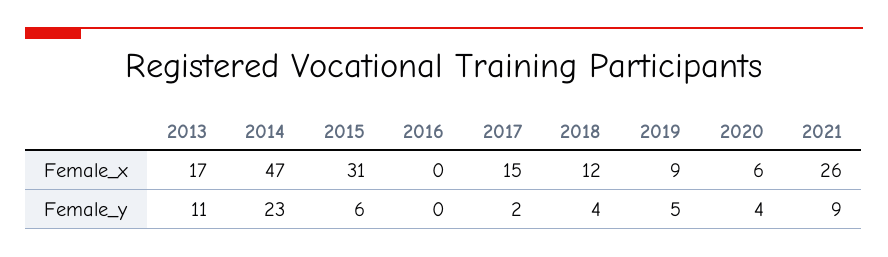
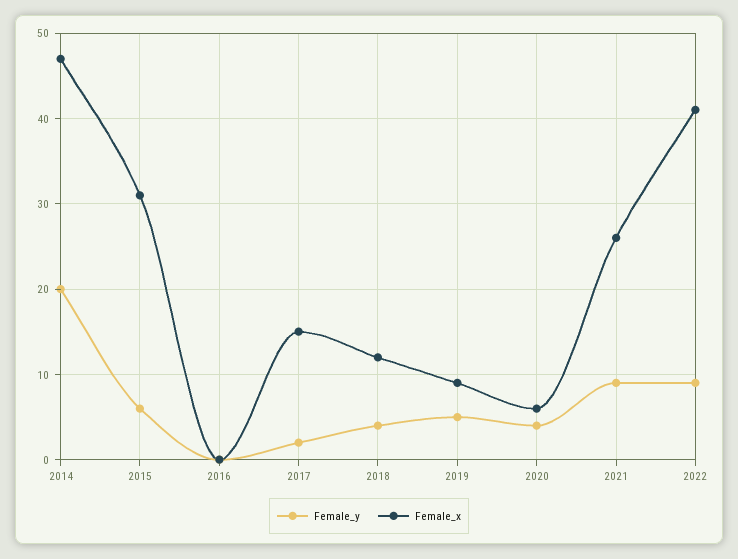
Female_x, 2013: 17 -> none
Female_y, 2013: 11 -> none
Female_y, 2014: 23 -> 20
Female_y, 2022: none -> 9
Female_x, 2022: none -> 41

